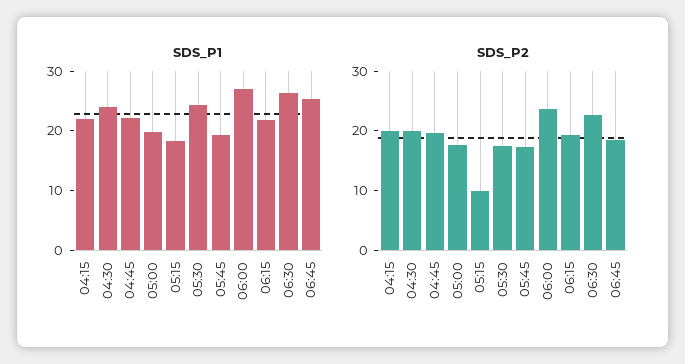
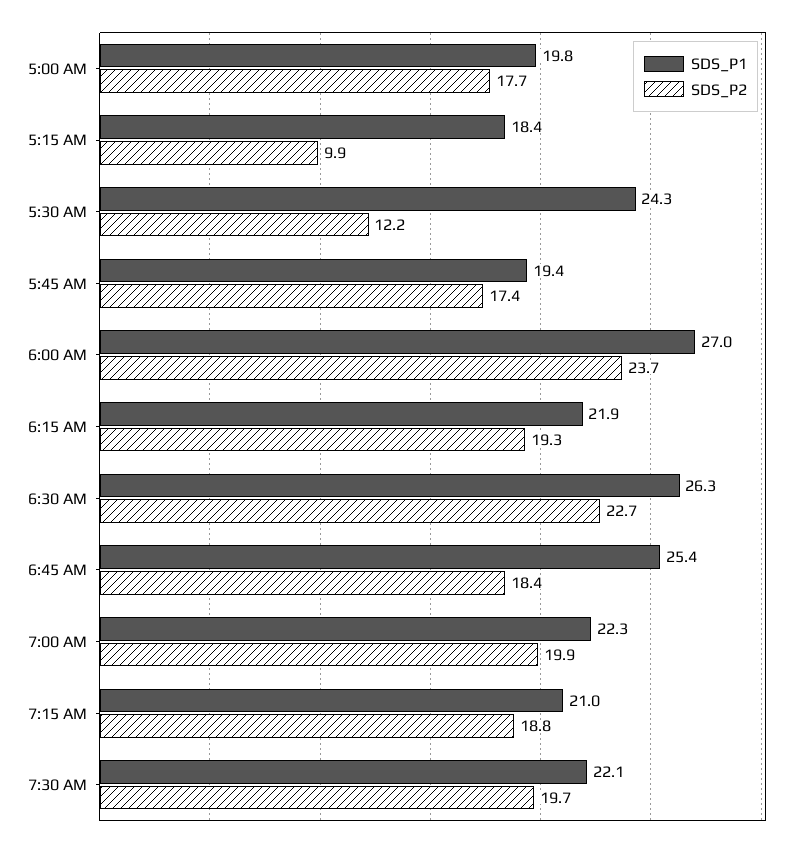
SDS_P1, 04:15: 22 -> none
SDS_P1, 04:30: 24 -> none
SDS_P1, 04:45: 22 -> none
SDS_P2, 04:15: 20 -> none
SDS_P2, 04:30: 20 -> none
SDS_P2, 04:45: 20 -> none
SDS_P2, 05:30: 18 -> 12.2
SDS_P1, 7:00 AM: none -> 22.3
SDS_P2, 7:00 AM: none -> 19.9
SDS_P1, 7:15 AM: none -> 21
SDS_P2, 7:15 AM: none -> 18.8
SDS_P1, 7:30 AM: none -> 22.1
SDS_P2, 7:30 AM: none -> 19.7

